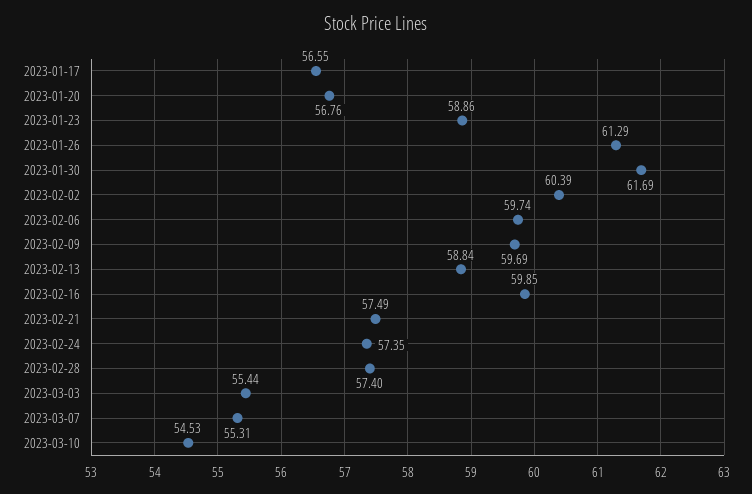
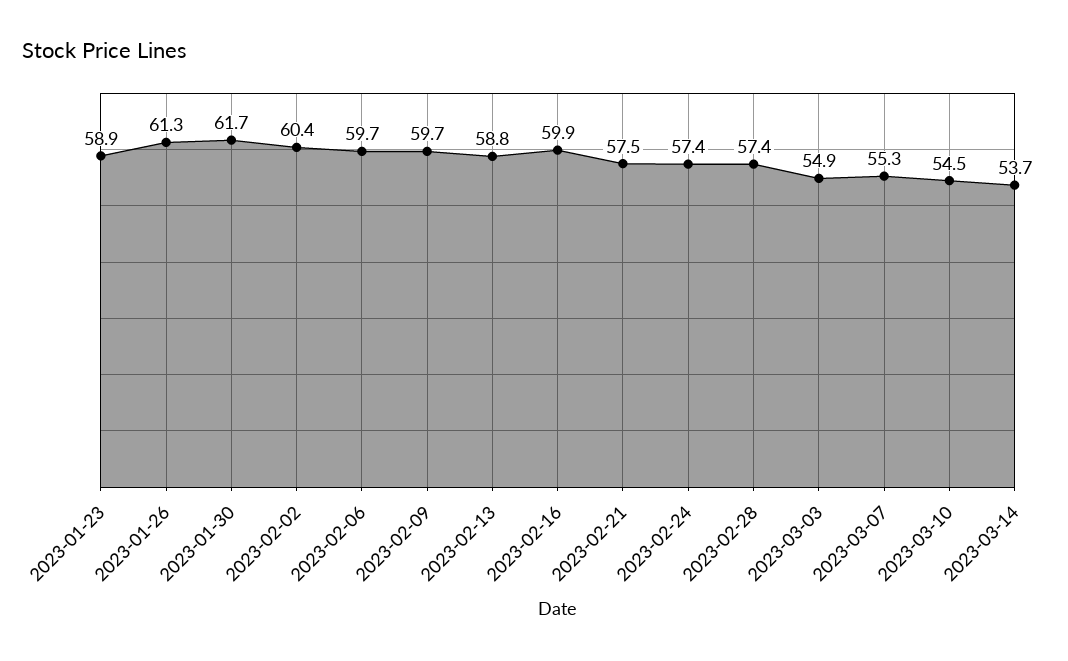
2023-01-17: 56.55 -> none
2023-01-20: 56.76 -> none
2023-03-03: 55.44 -> 54.9
2023-03-14: none -> 53.7

